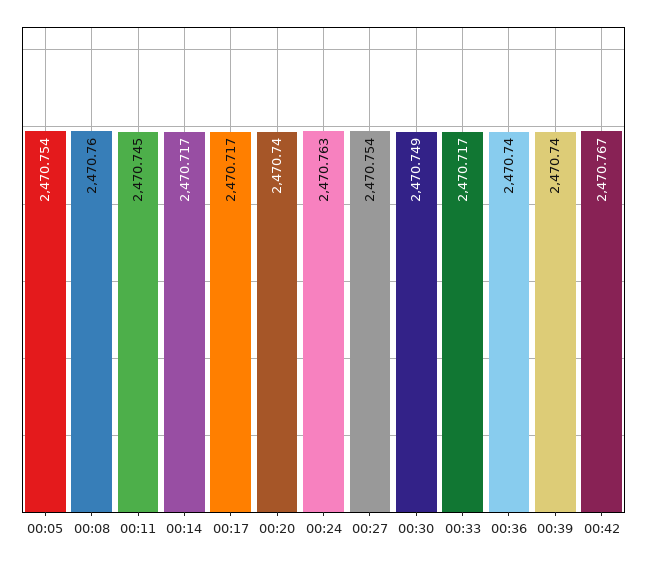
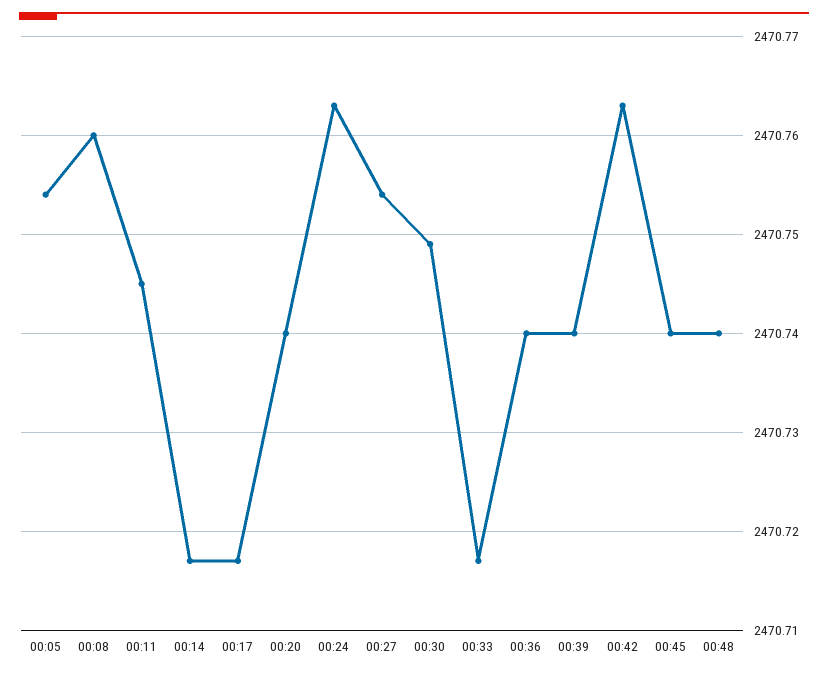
00:42: 2470.767 -> 2470.763
00:45: none -> 2470.74
00:48: none -> 2470.74

